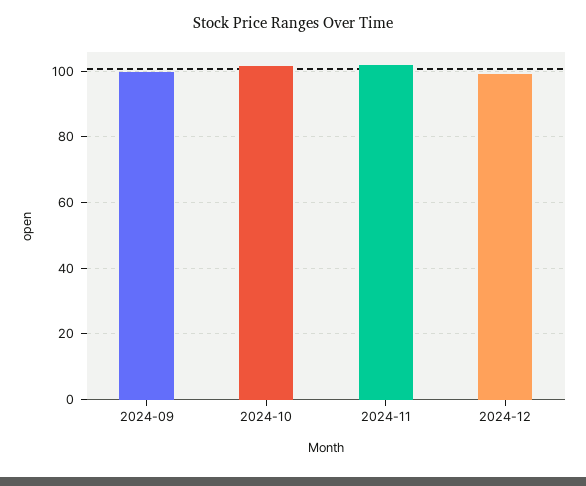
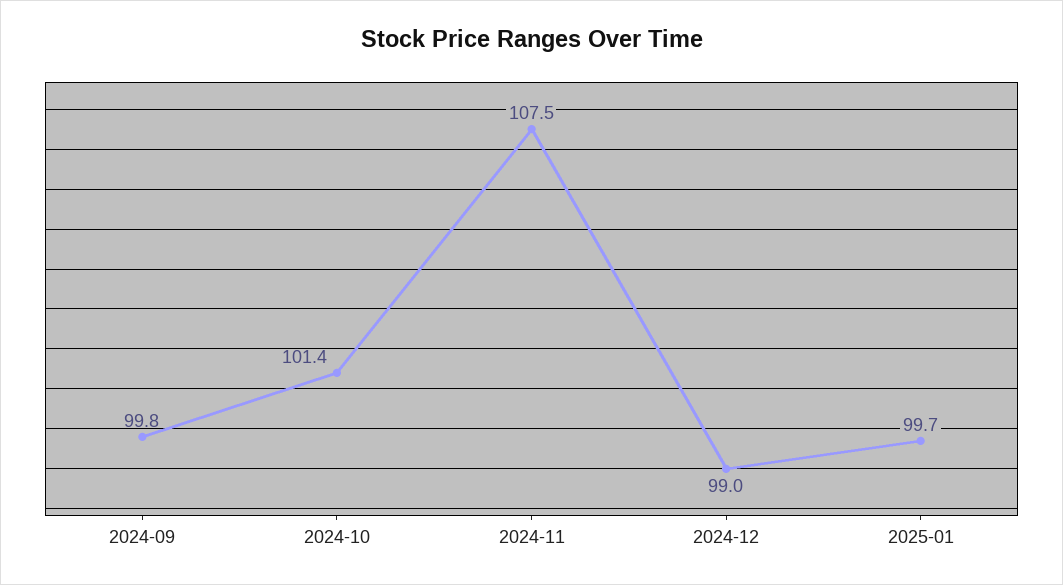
2024-11: 102 -> 107.5
2025-01: none -> 99.7

